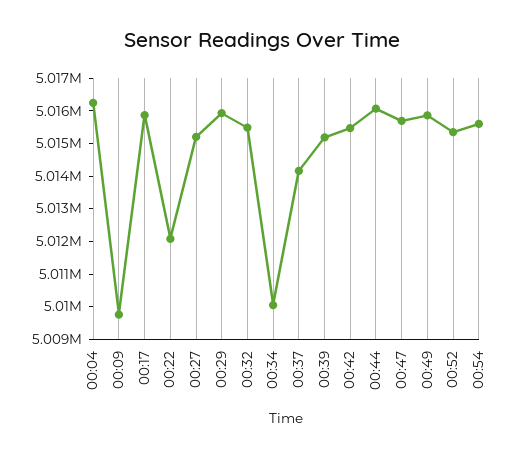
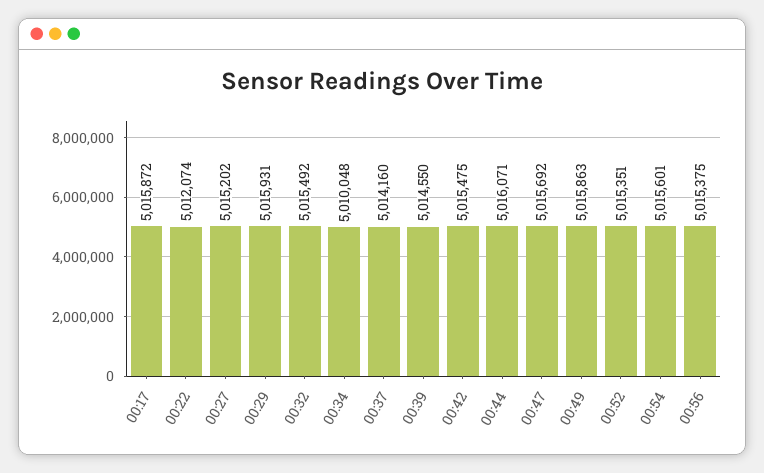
00:04: 5016250 -> none
00:09: 5009750 -> none
00:39: 5015250 -> 5014550
00:56: none -> 5015375

